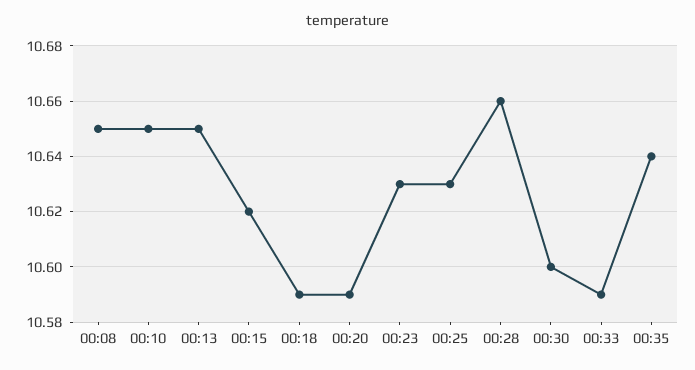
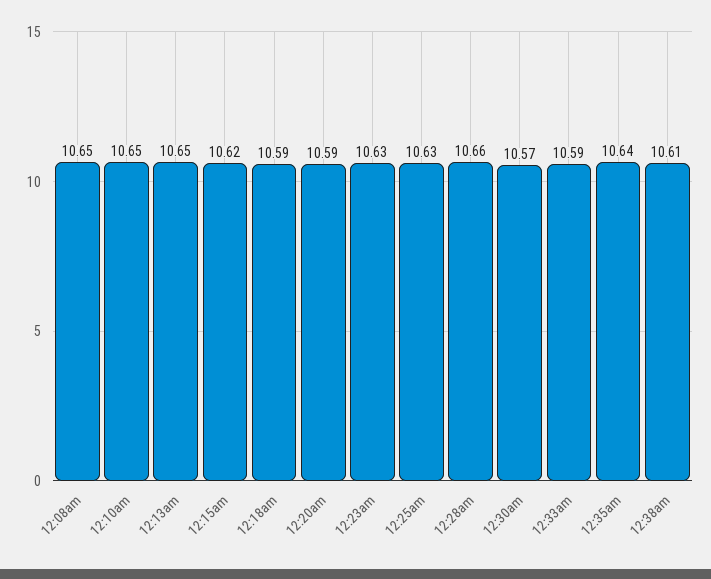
00:30: 10.6 -> 10.57
12:38am: none -> 10.61

